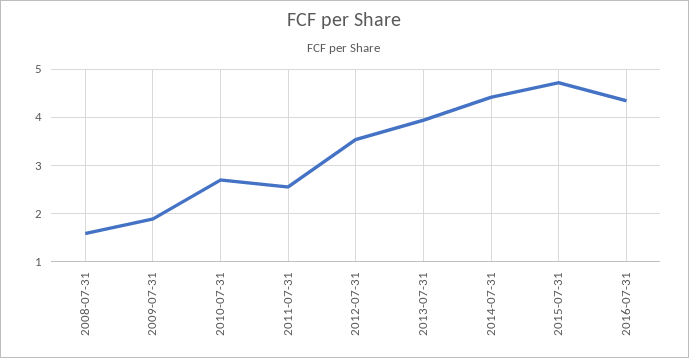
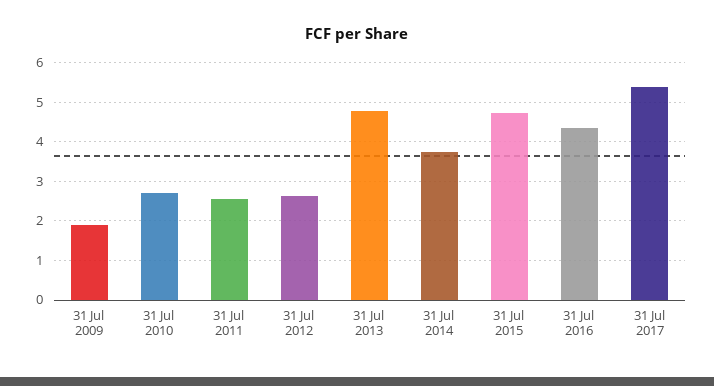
2008-07-31: 1.6 -> none
2012-07-31: 3.6 -> 2.6
2013-07-31: 4 -> 4.8
2014-07-31: 4.4 -> 3.8
31 Jul 2017: none -> 5.4

